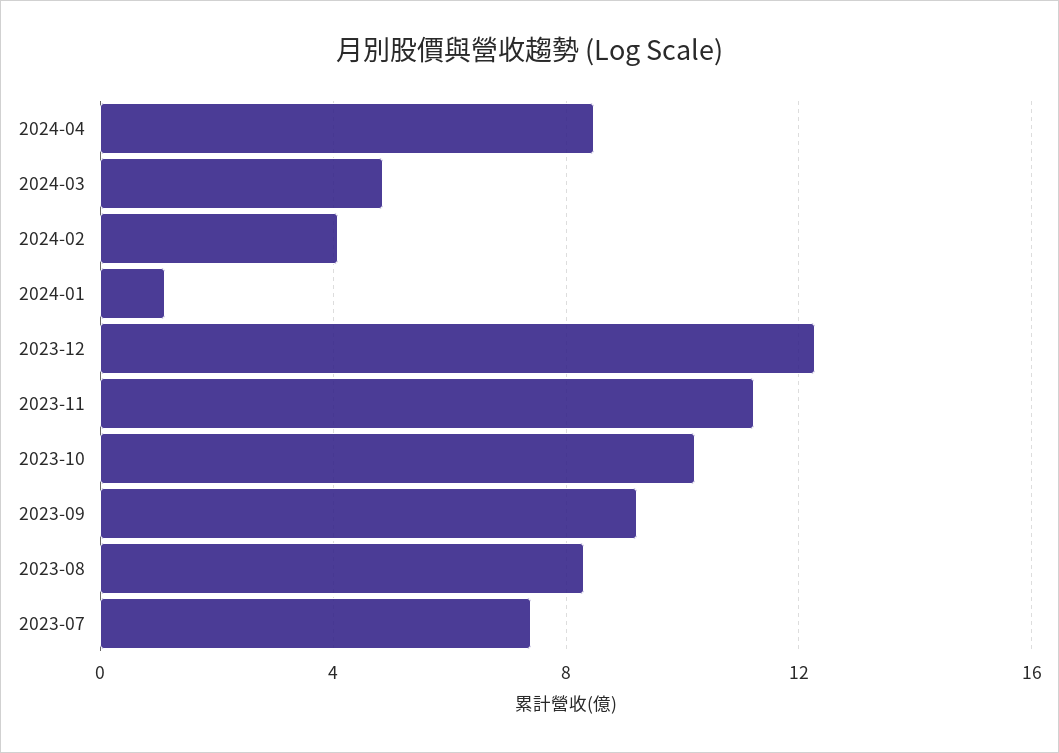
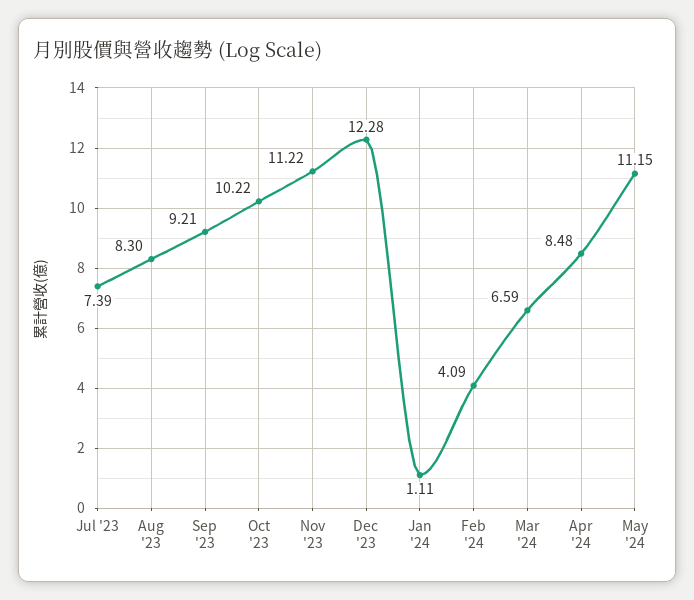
2024-03: 5 -> 6.59
May '24: none -> 11.15

